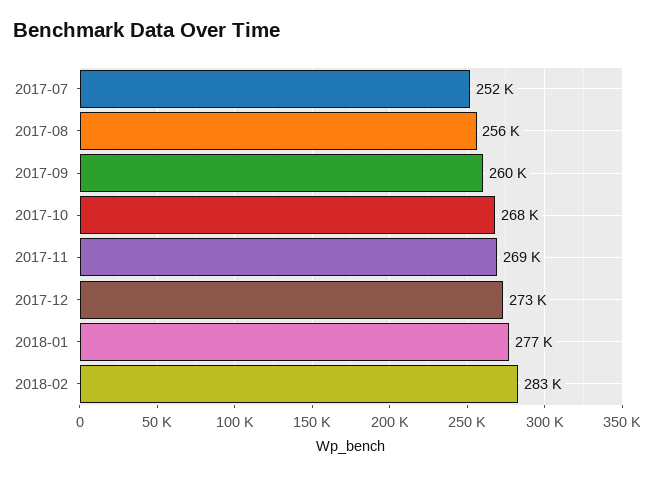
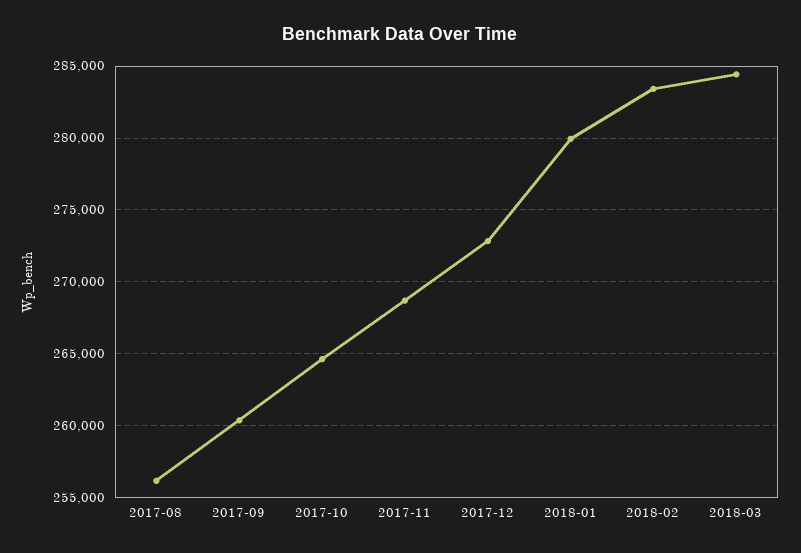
2017-07: 252000 -> none
2017-10: 268000 -> 264500
2018-01: 277000 -> 280000
2018-03: none -> 284500

